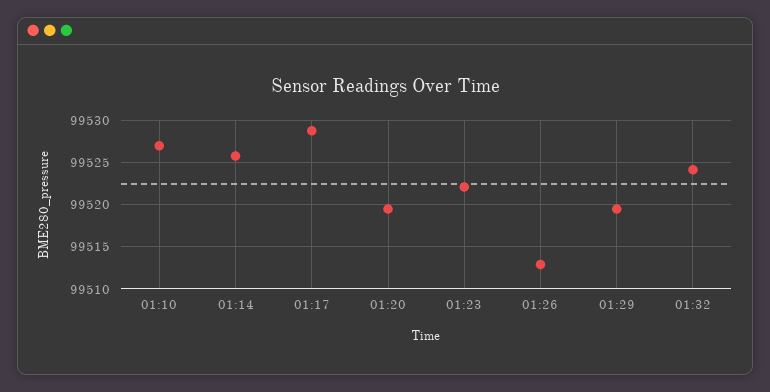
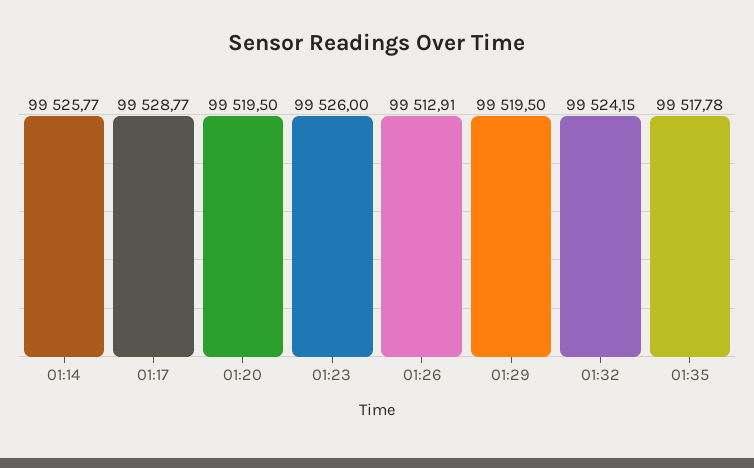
01:10: 99527 -> none
01:23: 99522 -> 99526
01:35: none -> 99517.78

